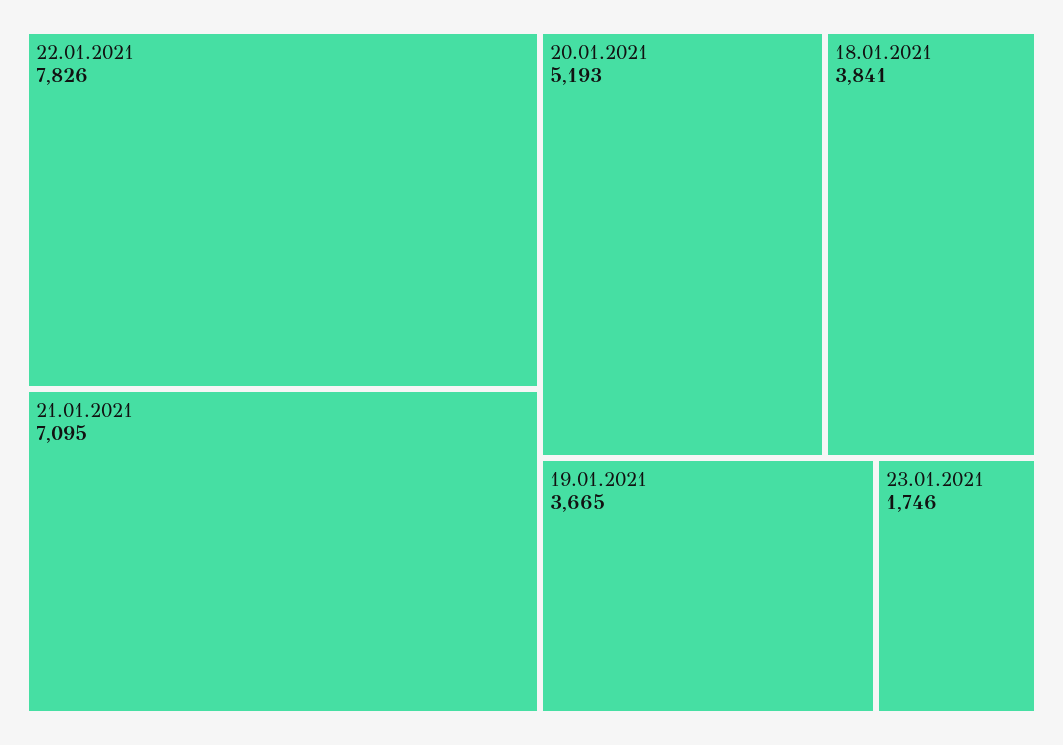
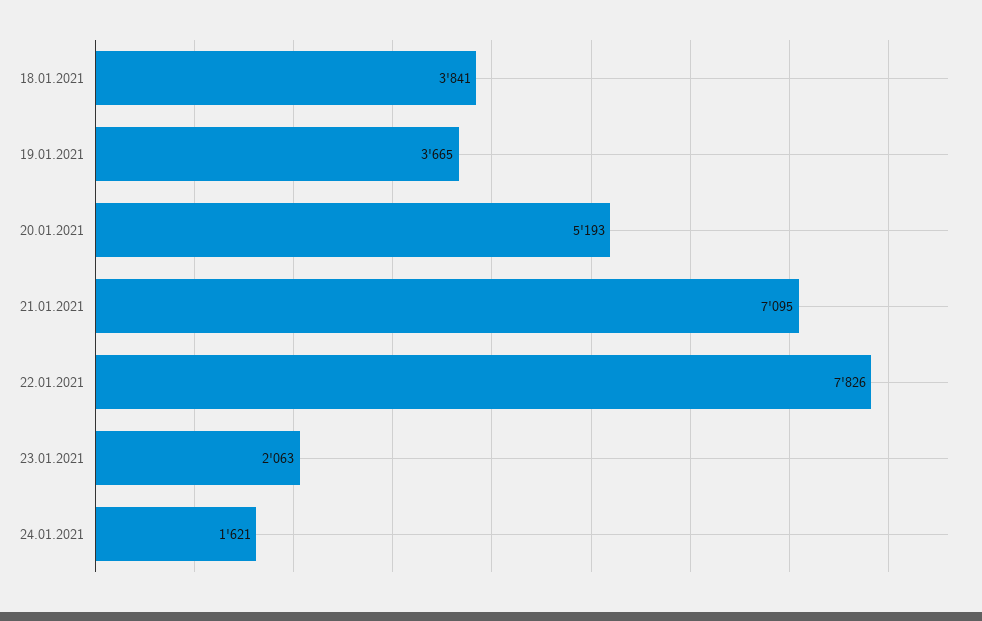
23.01.2021: 1746 -> 2063
24.01.2021: none -> 1621

